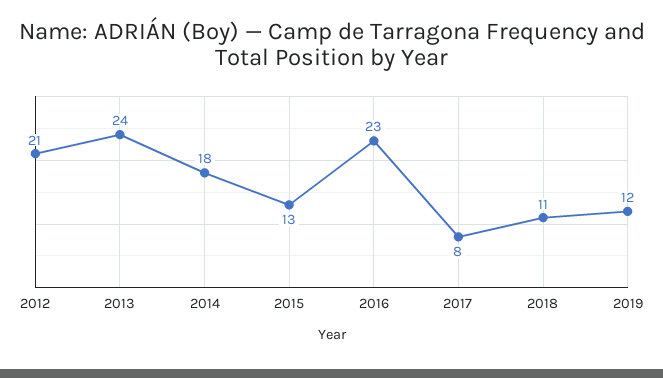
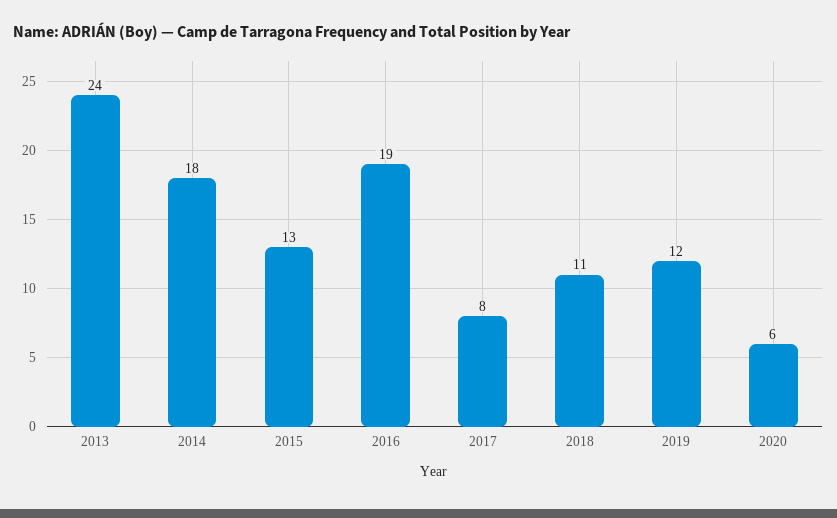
2012: 21 -> none
2016: 23 -> 19
2020: none -> 6

